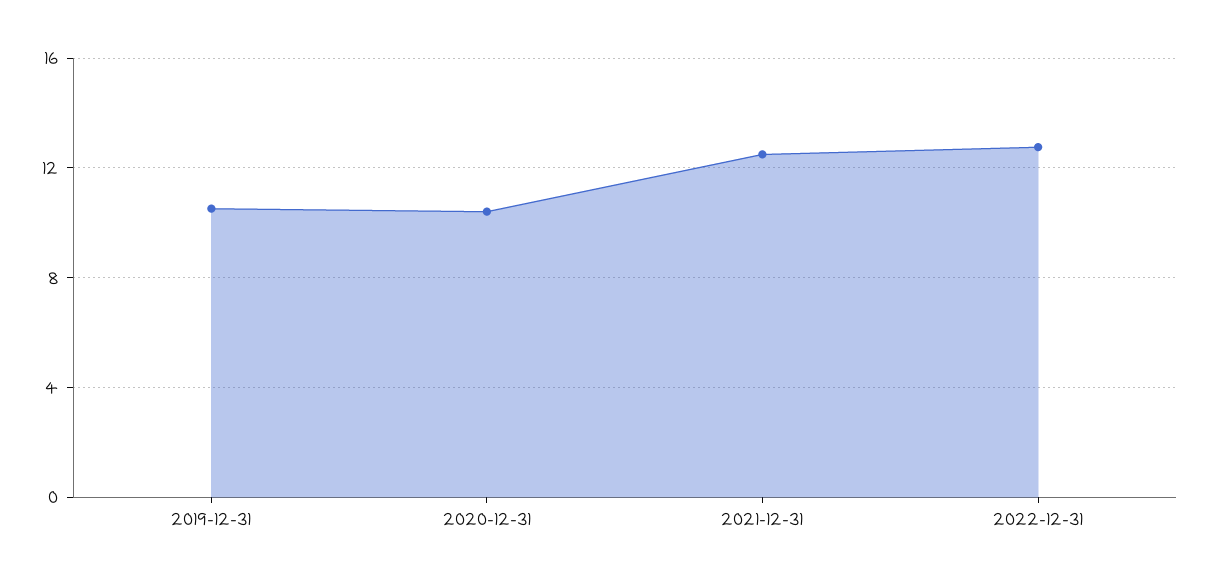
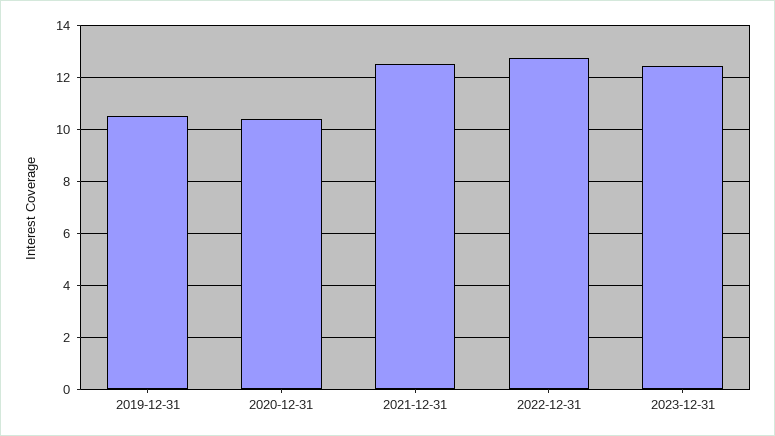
2023-12-31: none -> 12.5

